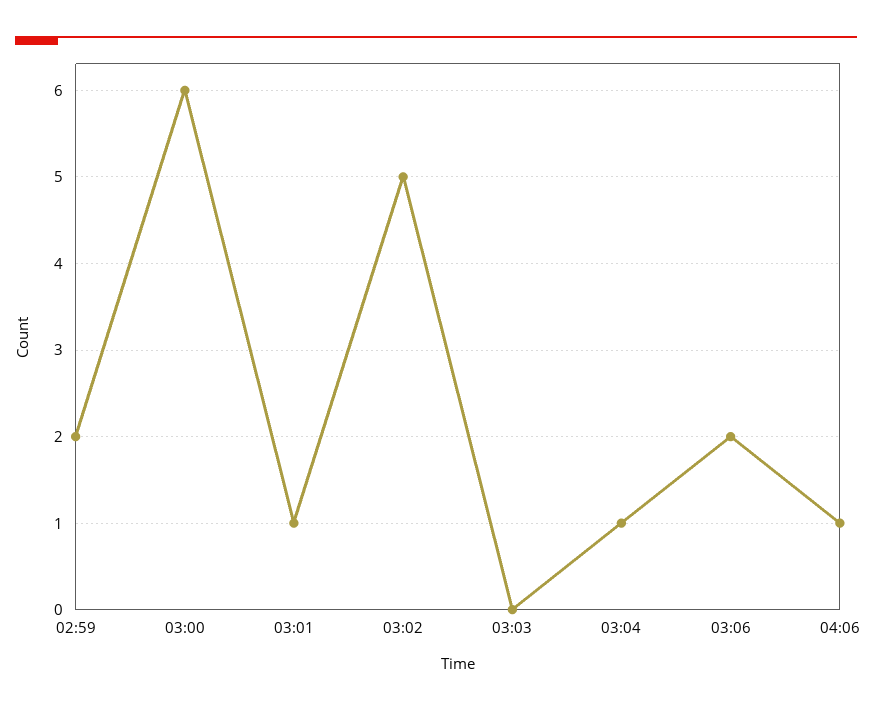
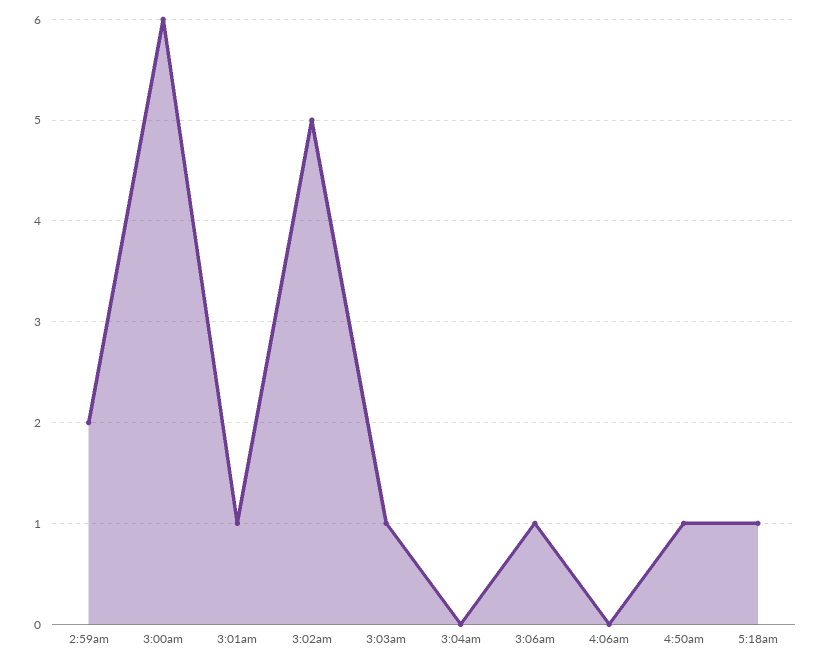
03:03: 0 -> 1
03:04: 1 -> 0
03:06: 2 -> 1
04:06: 1 -> 0
4:50am: none -> 1
5:18am: none -> 1

